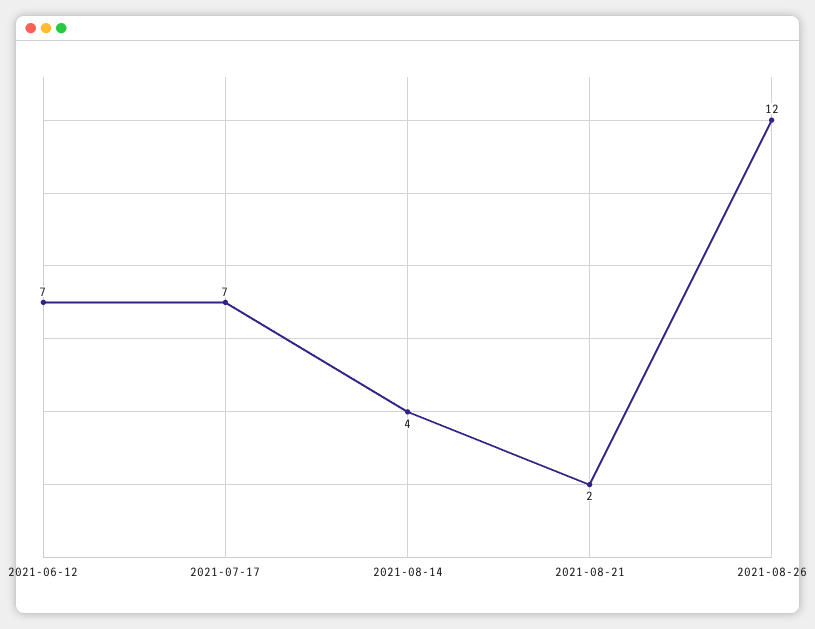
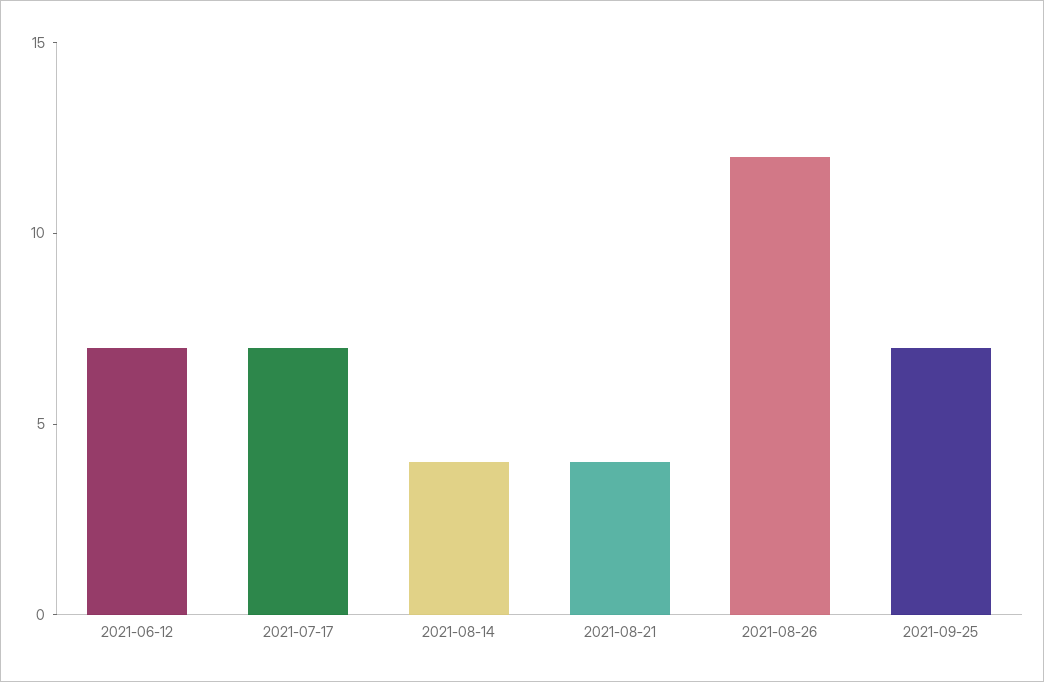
2021-08-21: 2 -> 4
2021-09-25: none -> 7

